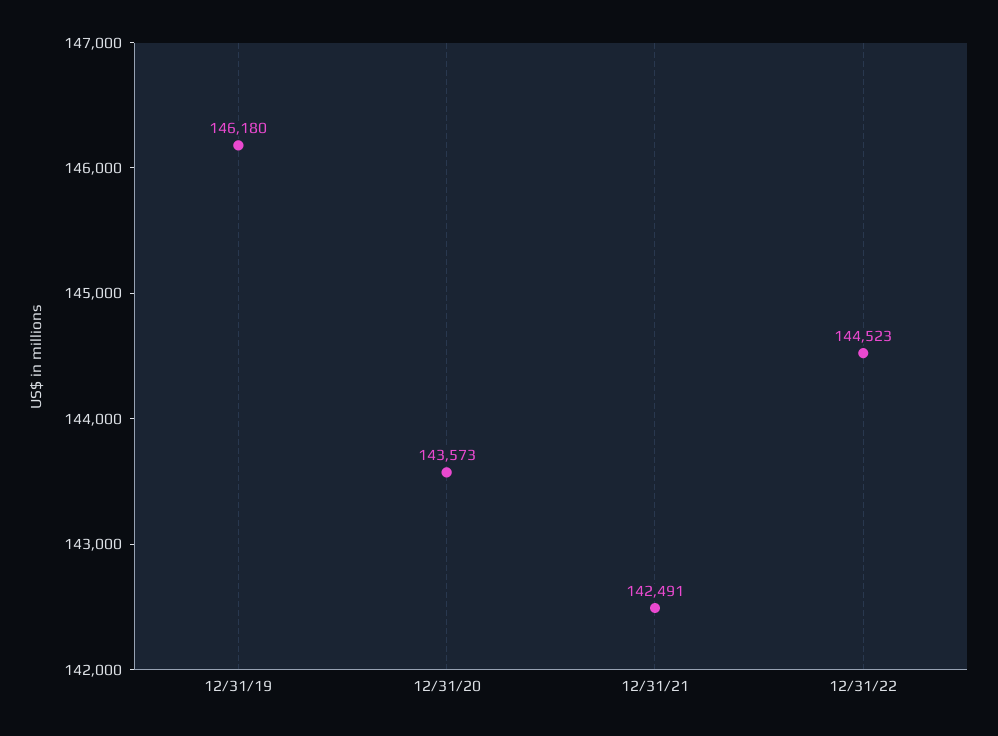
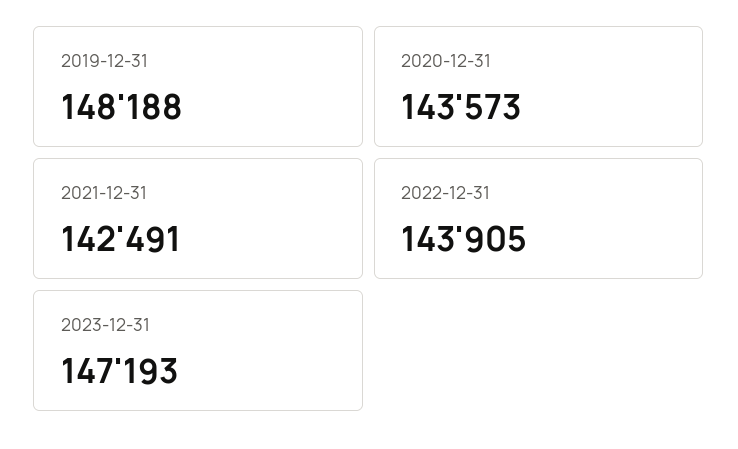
12/31/19: 146180 -> 148188
12/31/22: 144523 -> 143905
2023-12-31: none -> 147193

